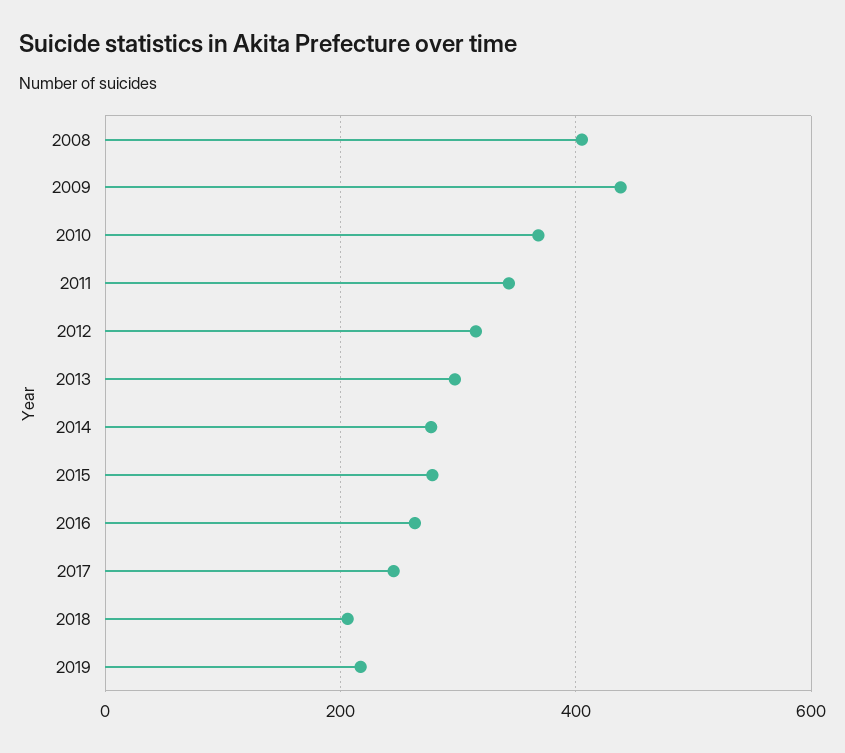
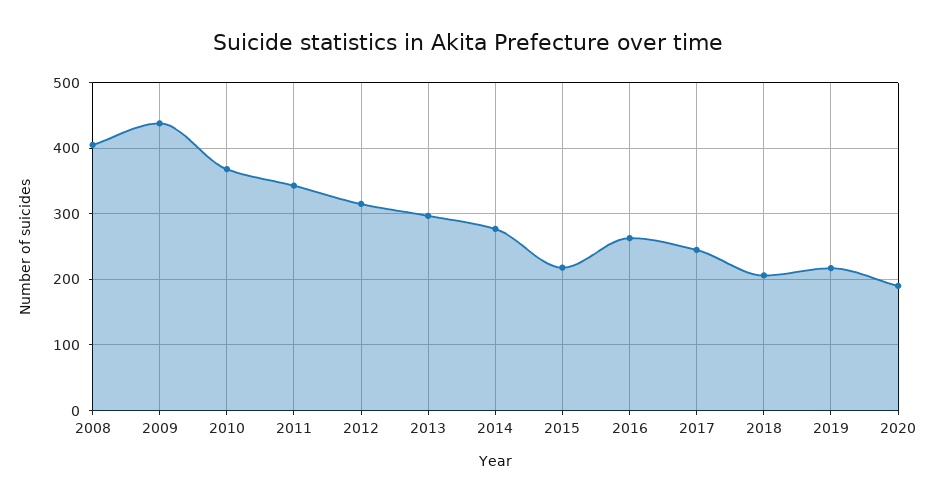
2015: 280 -> 220
2020: none -> 190

